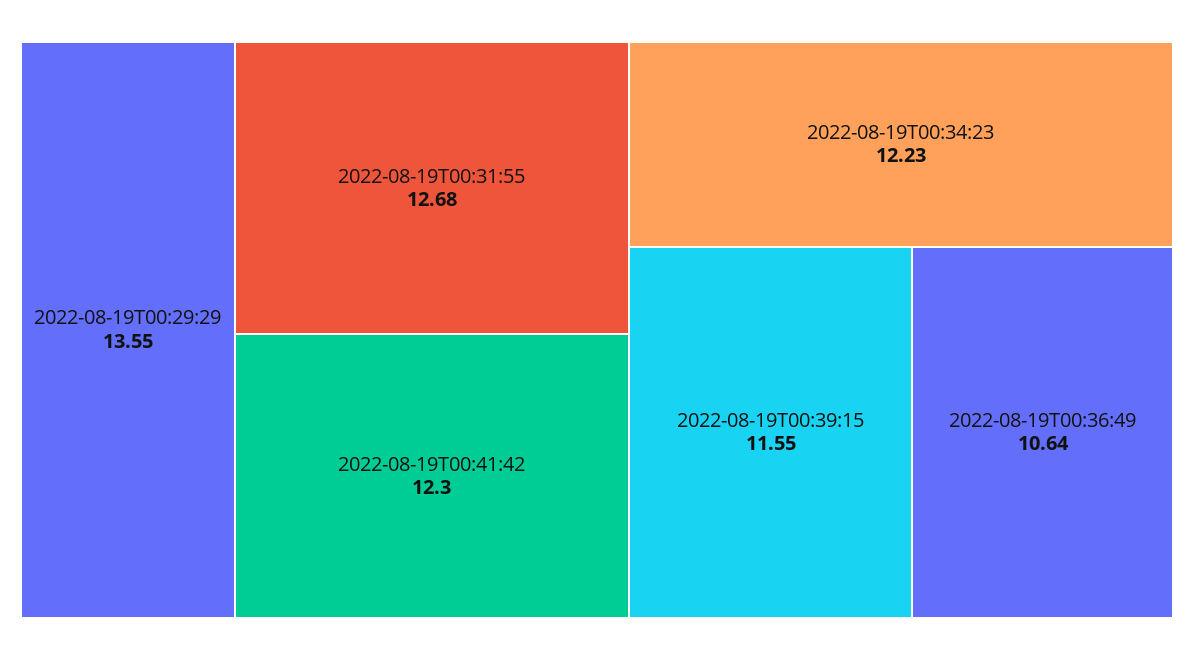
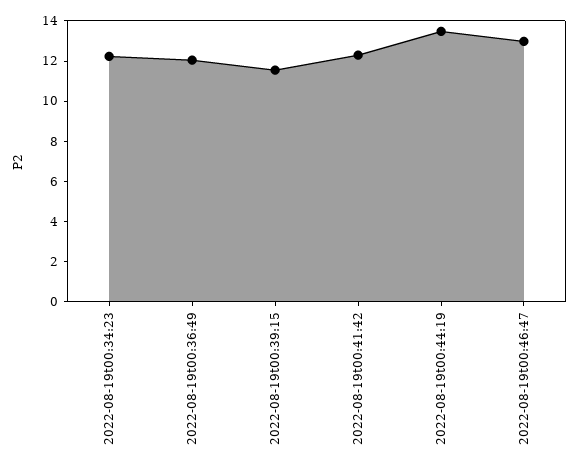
2022-08-19T00:29:29: 13.55 -> none
2022-08-19T00:31:55: 12.68 -> none
2022-08-19T00:36:49: 10.64 -> 12
2022-08-19t00:44:19: none -> 13.5
2022-08-19t00:46:47: none -> 13

